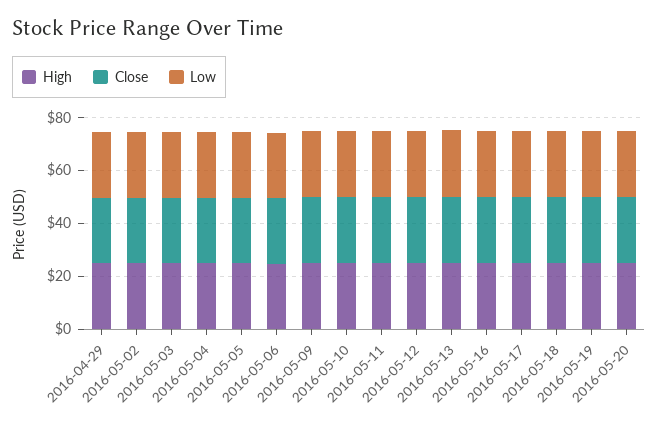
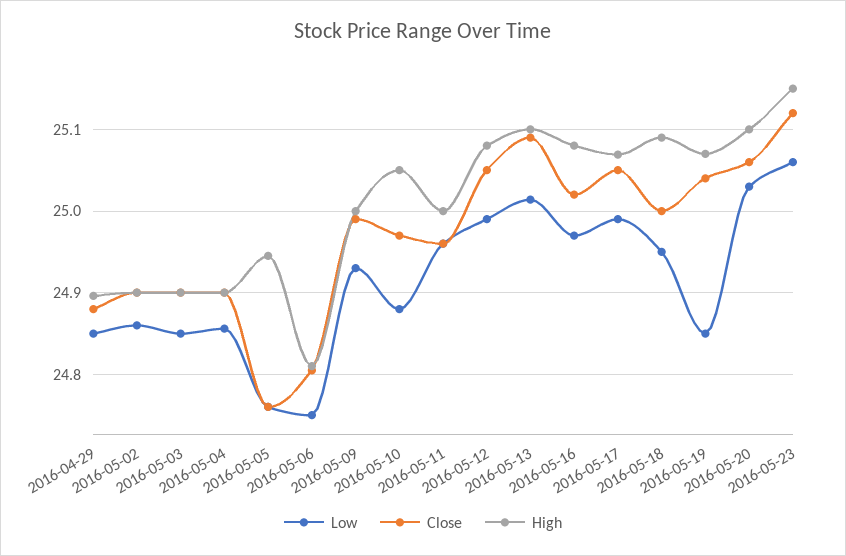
Low, 2016-05-23: none -> 25.06
Close, 2016-05-23: none -> 25.12
High, 2016-05-23: none -> 25.15

